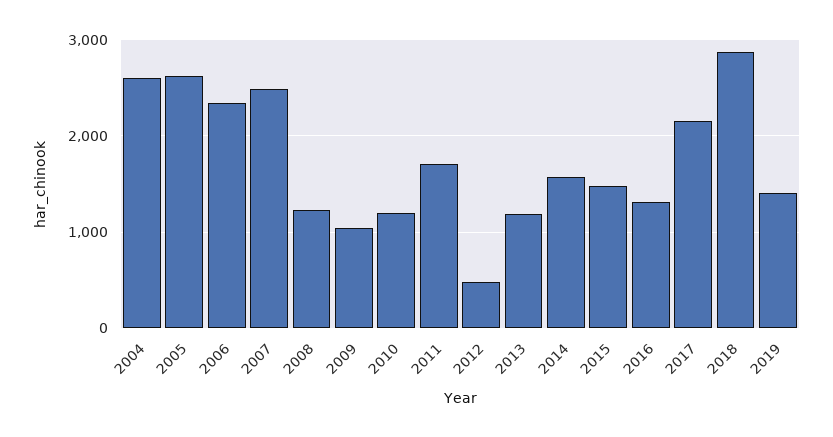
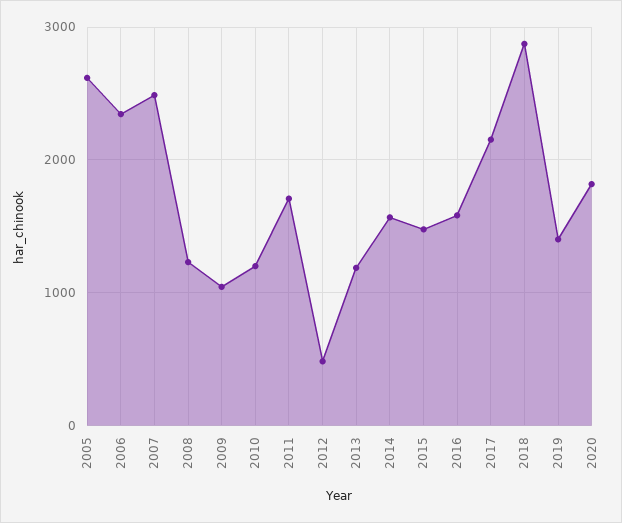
2004: 2600 -> none
2016: 1300 -> 1600
2020: none -> 1800

